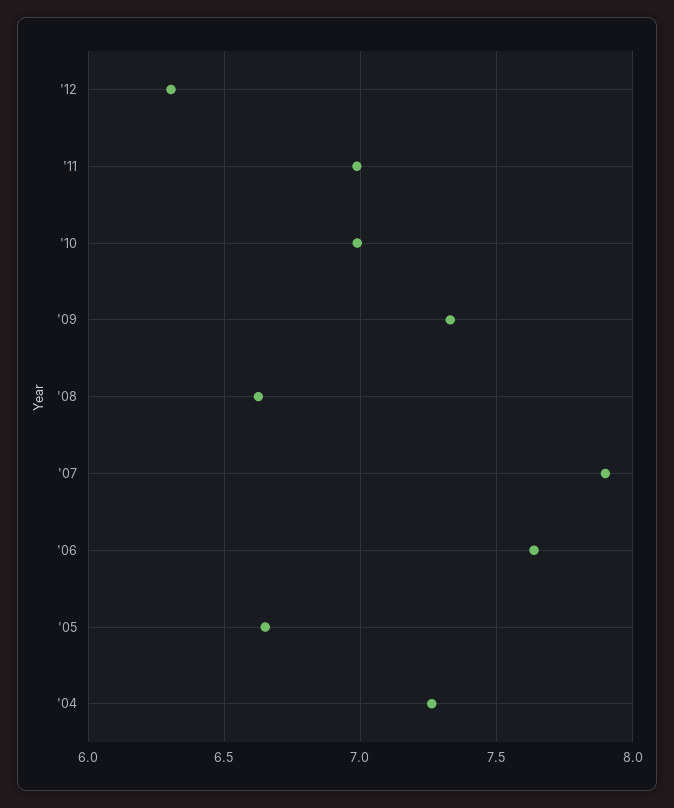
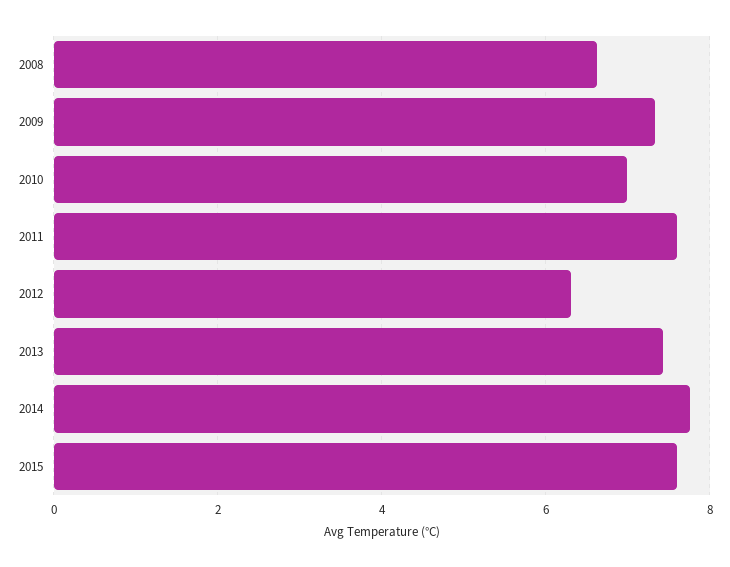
'11: 7 -> 7.6
'07: 7.9 -> none
'06: 7.65 -> none
'05: 6.65 -> none
'04: 7.25 -> none
2013: none -> 7.4
2014: none -> 7.8
2015: none -> 7.6

